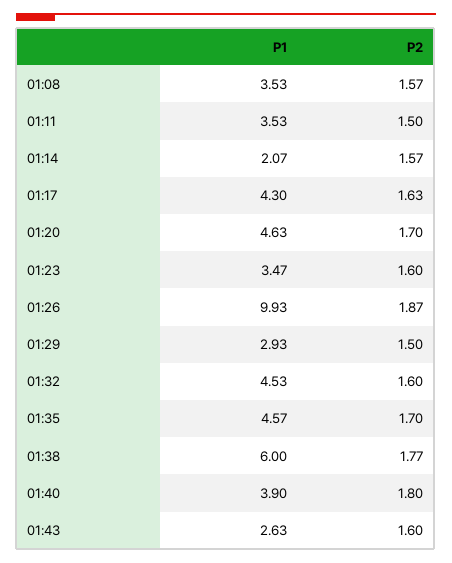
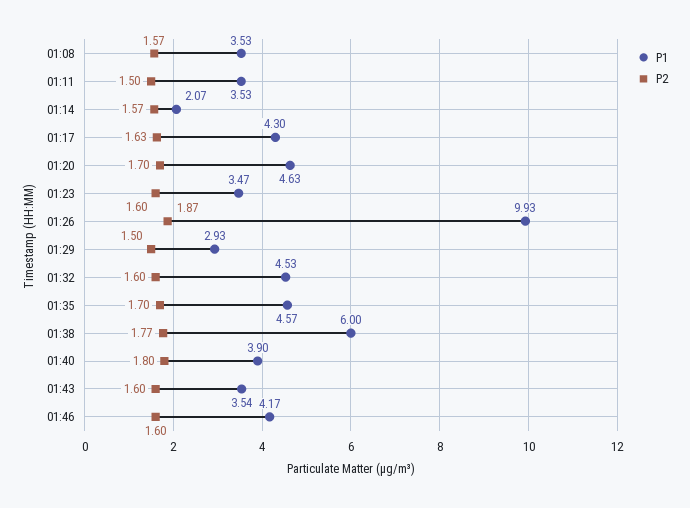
P1, 01:43: 2.63 -> 3.54
P1, 01:46: none -> 4.17
P2, 01:46: none -> 1.6

